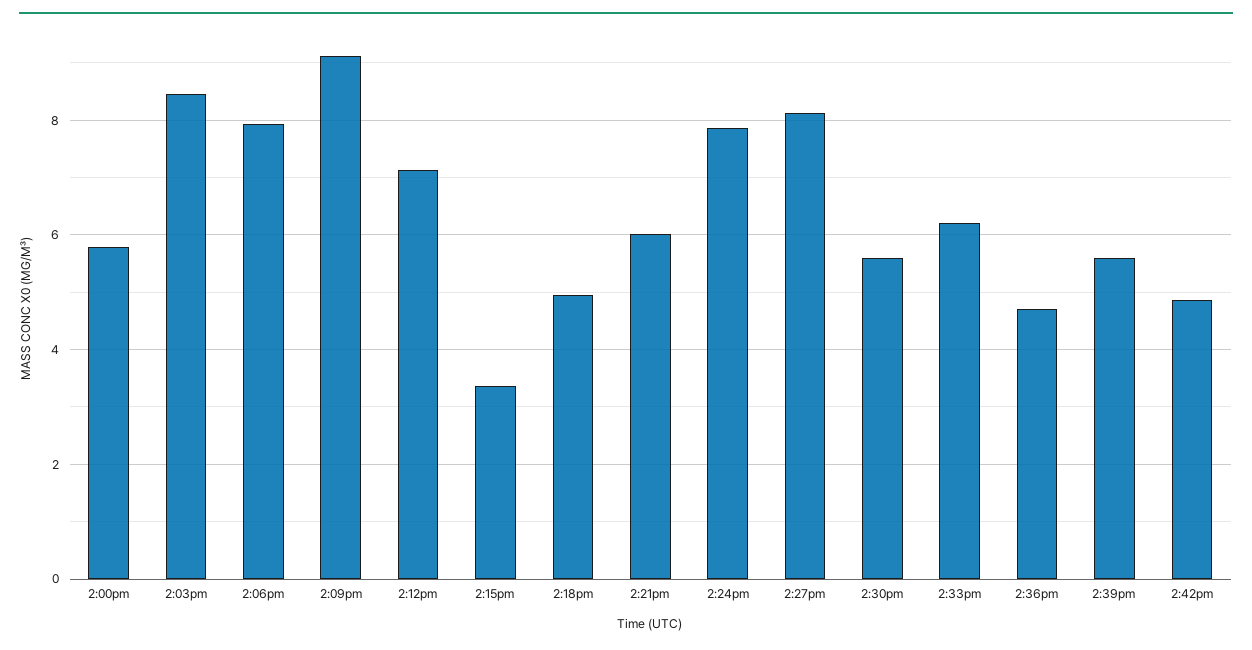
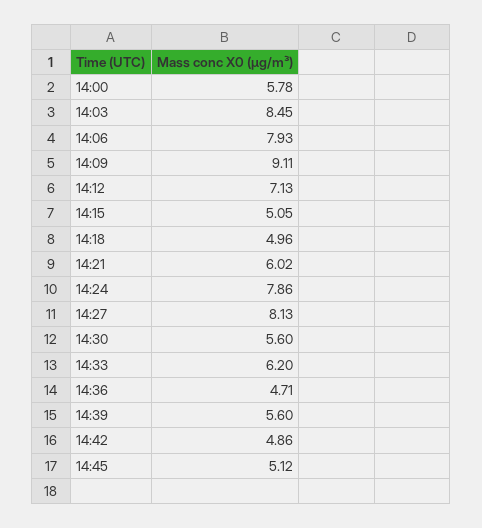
2:15pm: 3.4 -> 5.05
14:45: none -> 5.12

